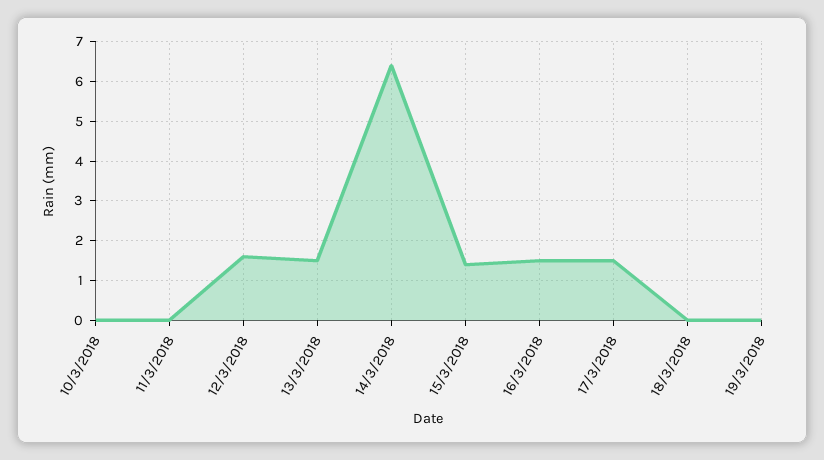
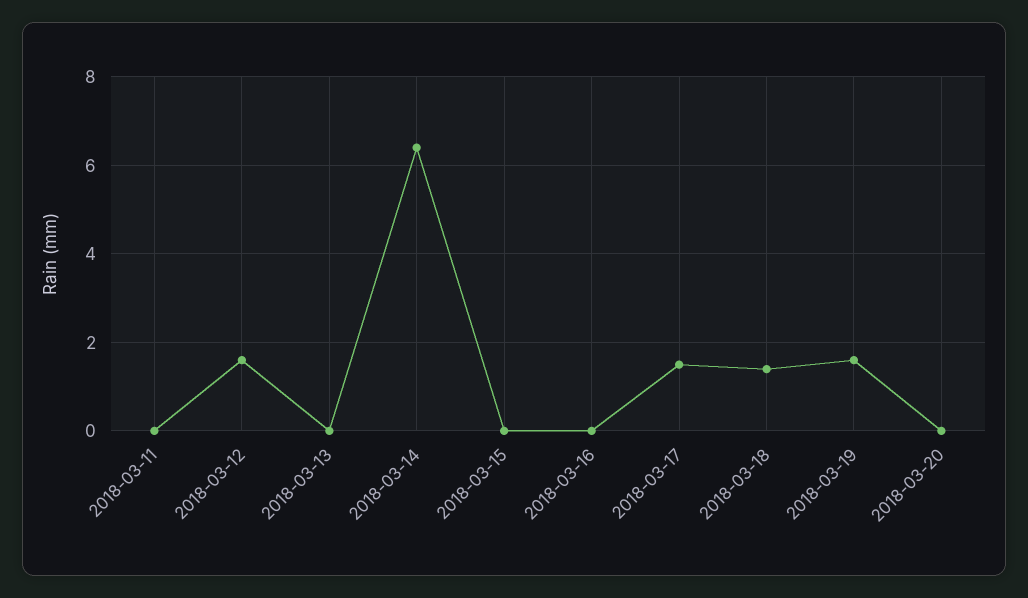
10/3/2018: 0 -> none
13/3/2018: 1.5 -> 0
15/3/2018: 1.5 -> 0
16/3/2018: 1.5 -> 0
18/3/2018: 0 -> 1.5
19/3/2018: 0 -> 1.5
2018-03-20: none -> 0

